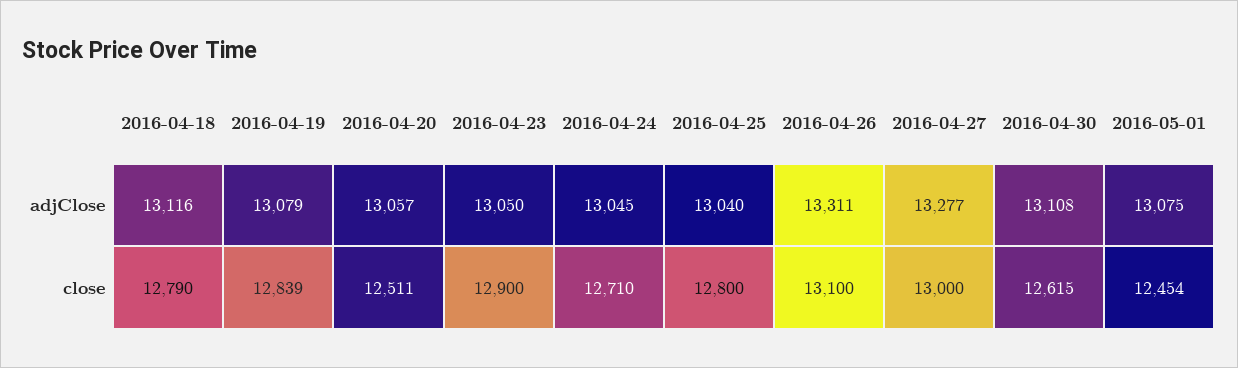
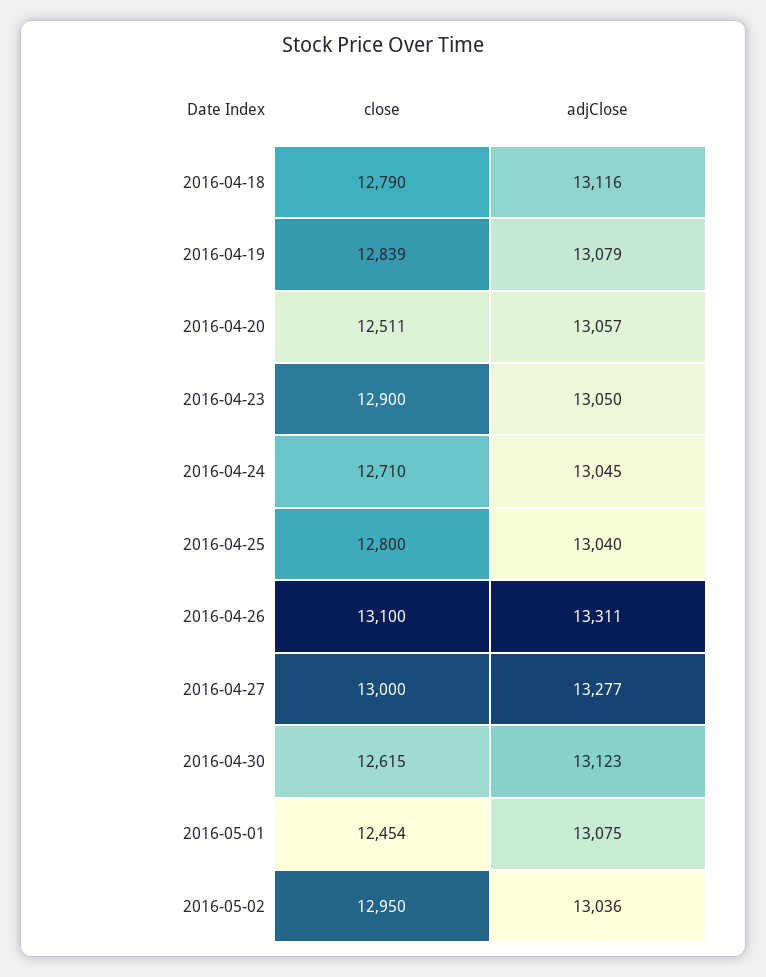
2016-04-30, adjClose: 13108 -> 13123
2016-05-02, close: none -> 12950
2016-05-02, adjClose: none -> 13036

